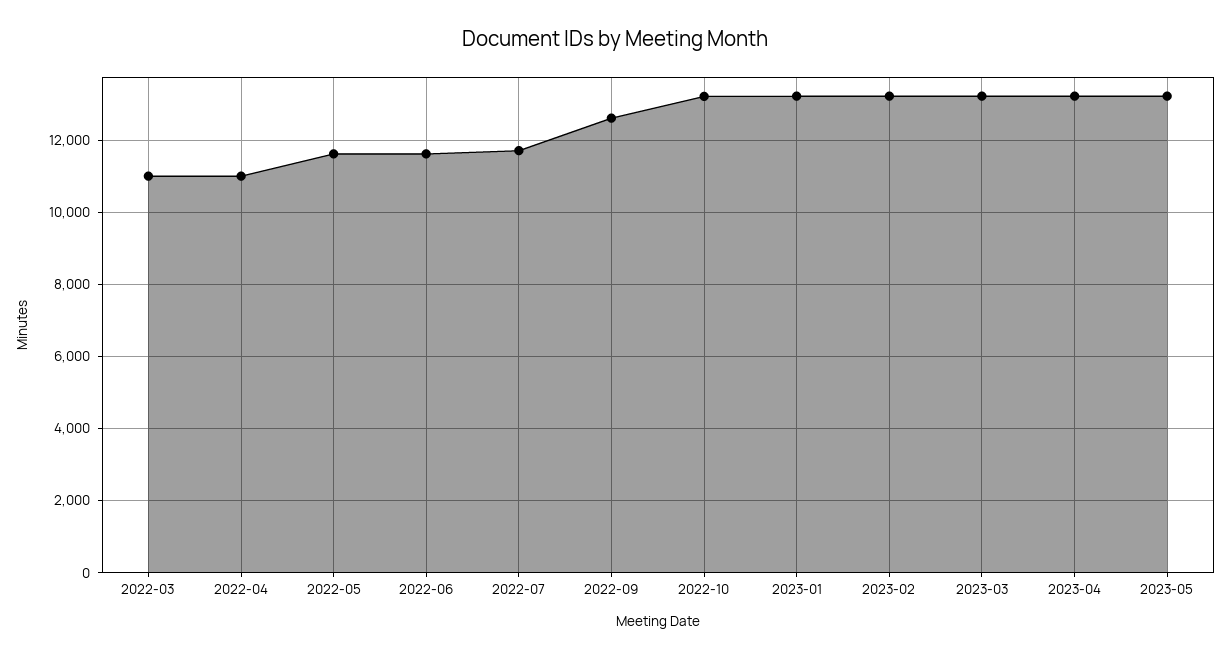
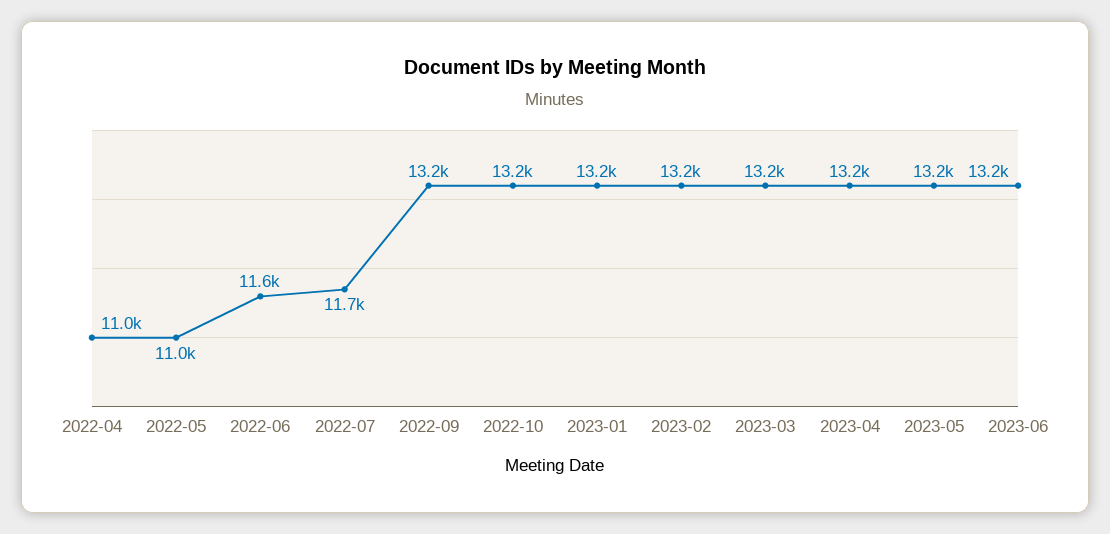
2022-03: 11000 -> none
2022-05: 11600 -> 11000
2022-09: 12600 -> 13200
2023-06: none -> 13200

